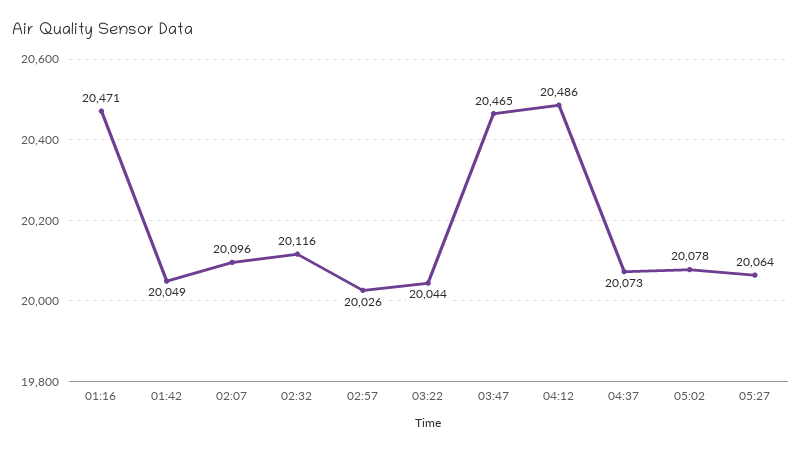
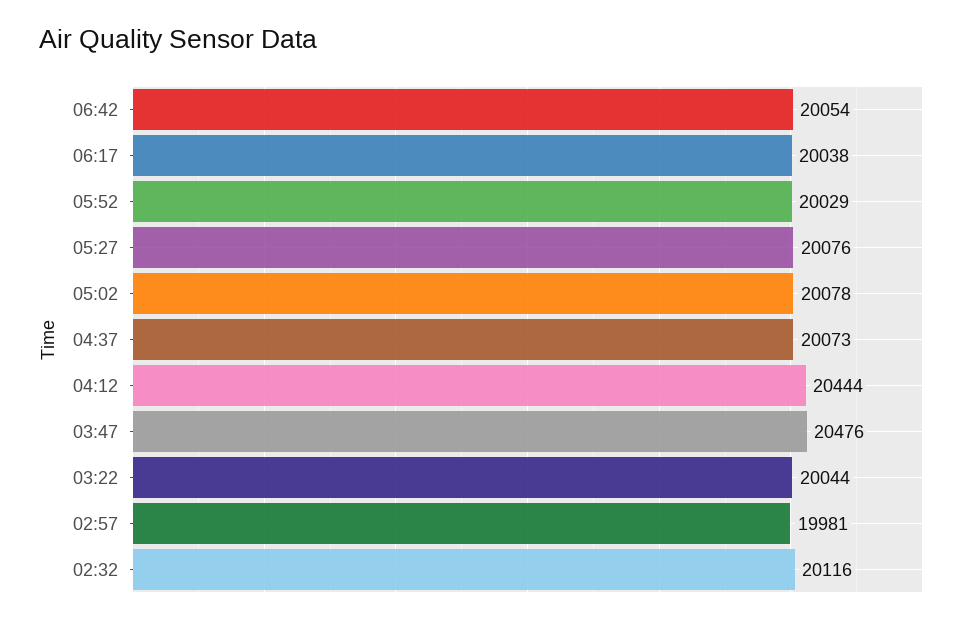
01:16: 20471 -> none
01:42: 20049 -> none
02:07: 20096 -> none
02:57: 20026 -> 19981
03:47: 20465 -> 20476
04:12: 20486 -> 20444
05:27: 20064 -> 20076
06:42: none -> 20054
06:17: none -> 20038
05:52: none -> 20029

